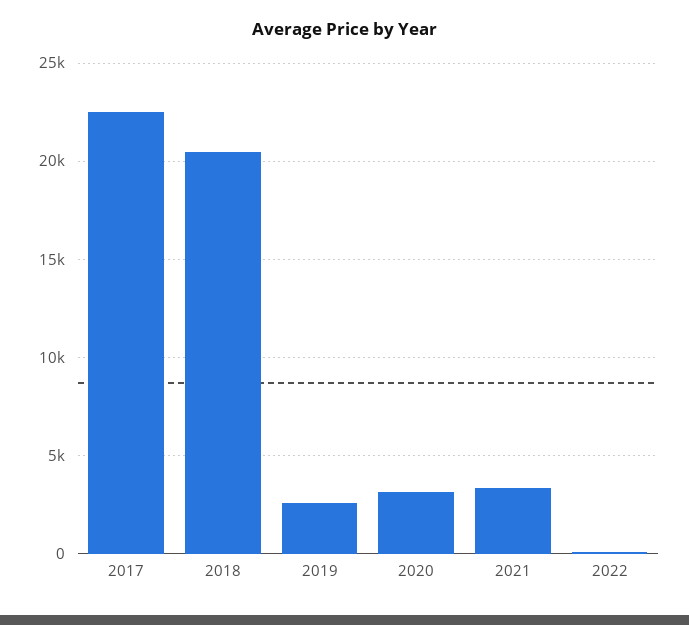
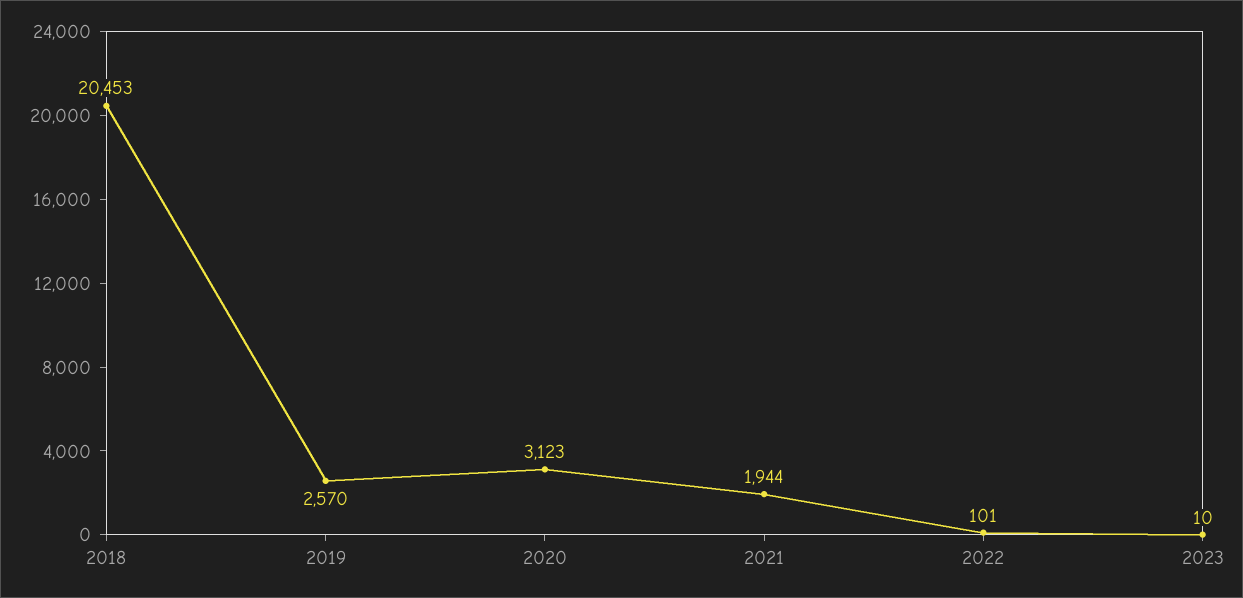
2017: 22500 -> none
2021: 3500 -> 1944
2023: none -> 10

